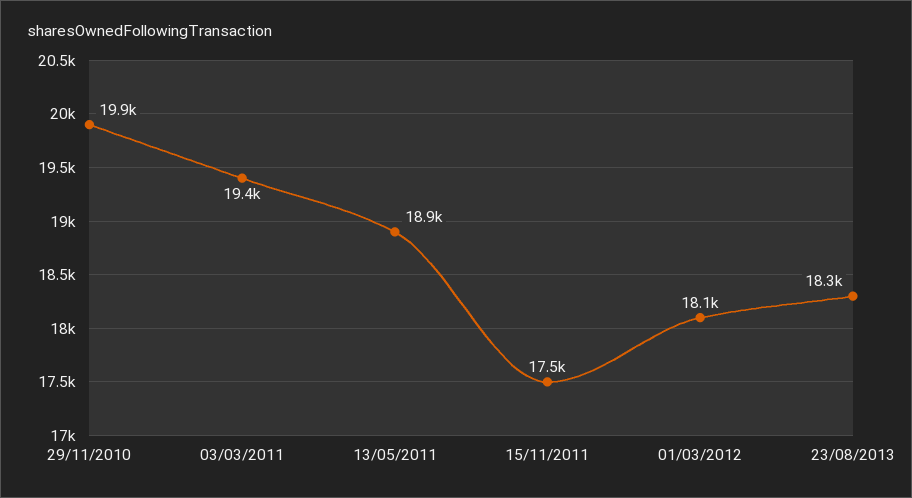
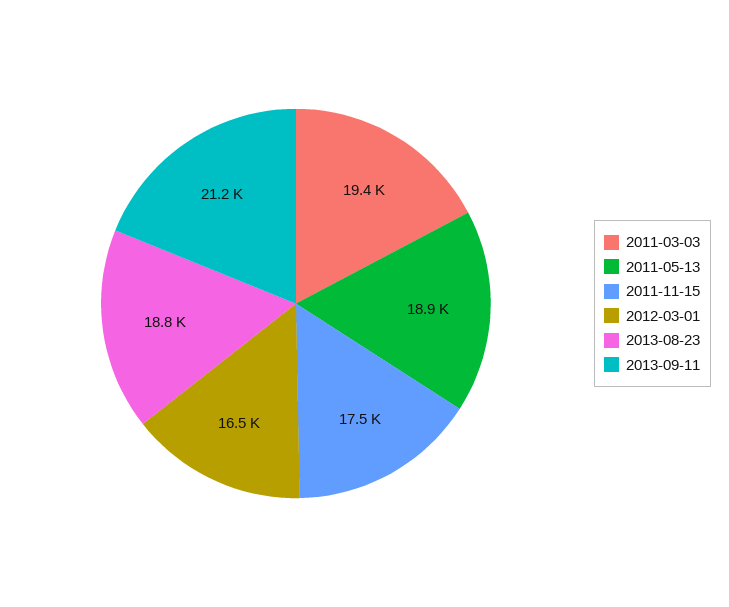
29/11/2010: 19900 -> none
01/03/2012: 18100 -> 16500
23/08/2013: 18300 -> 18800
2013-09-11: none -> 21200

